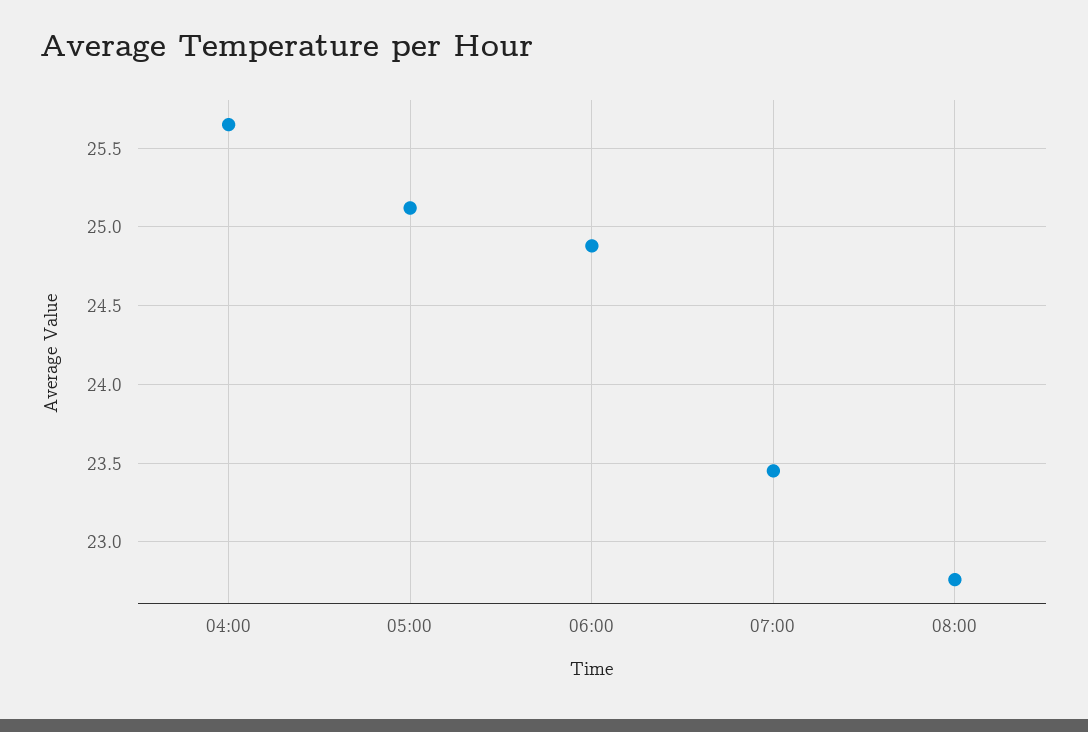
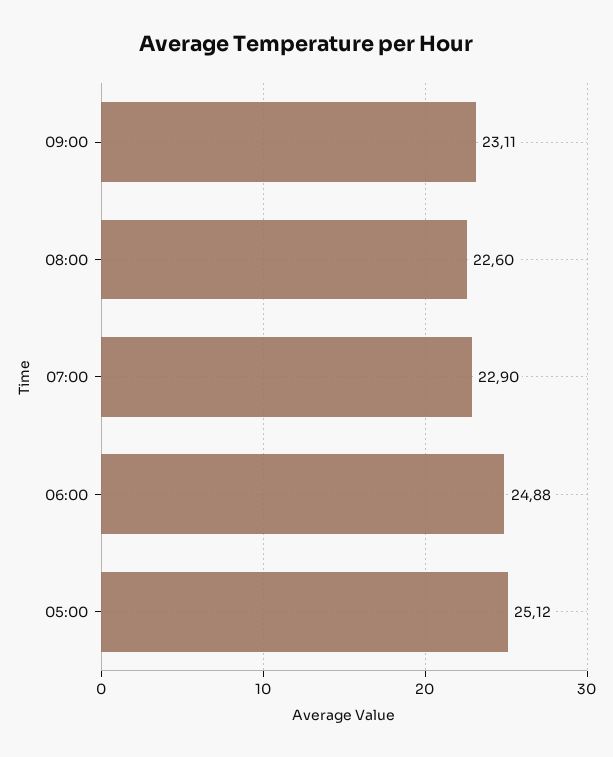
04:00: 25.65 -> none
07:00: 23.45 -> 22.9
08:00: 22.75 -> 22.6
09:00: none -> 23.11

